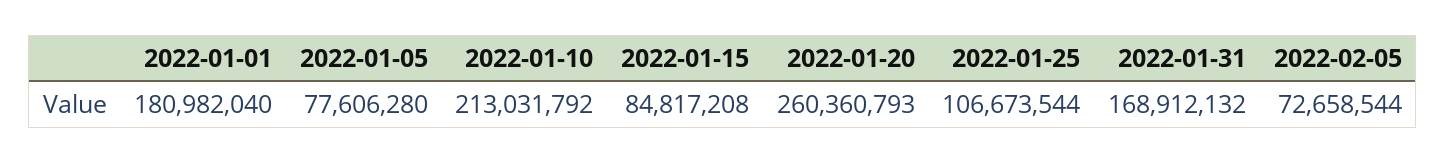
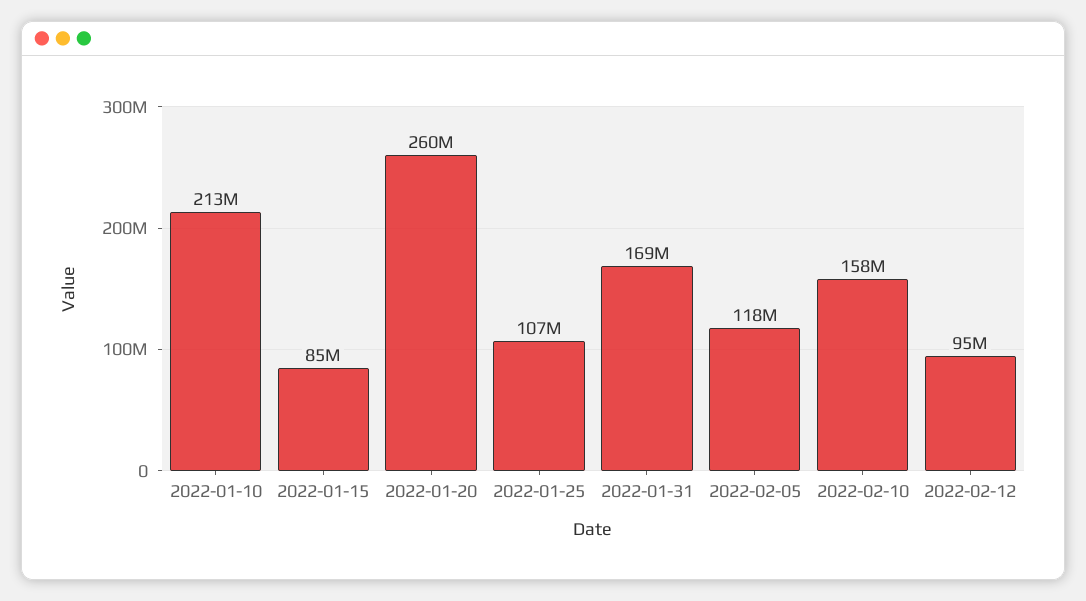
2022-01-01: 180982040 -> none
2022-01-05: 77606280 -> none
2022-02-05: 72658544 -> 118000000
2022-02-10: none -> 158000000
2022-02-12: none -> 95000000

